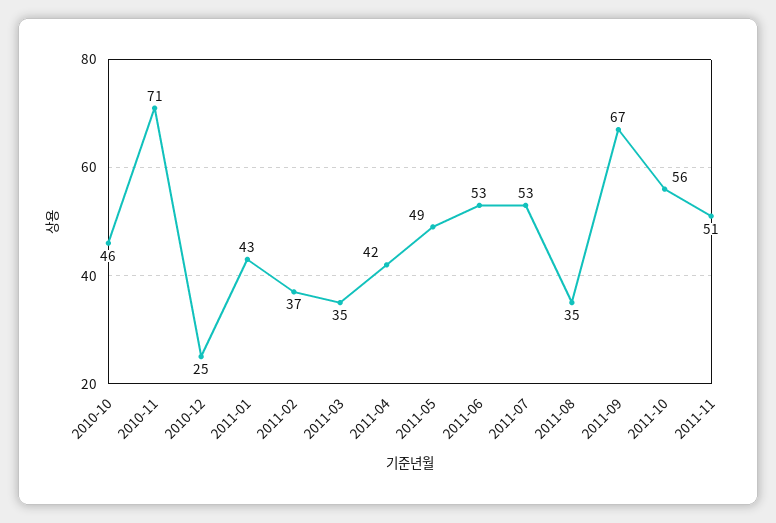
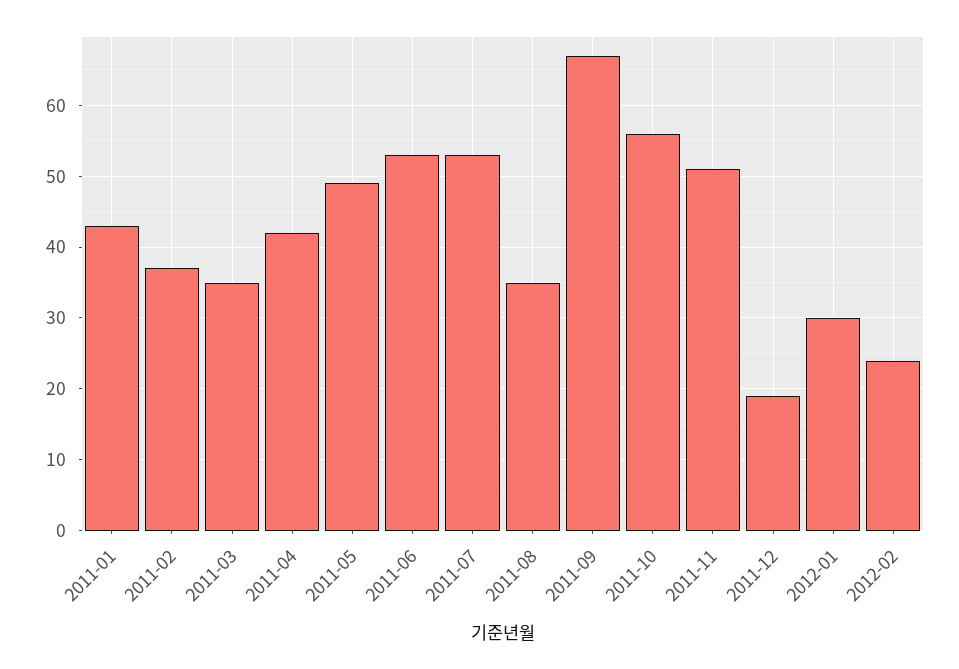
2010-10: 46 -> none
2010-11: 71 -> none
2010-12: 25 -> none
2011-12: none -> 19
2012-01: none -> 30
2012-02: none -> 24

